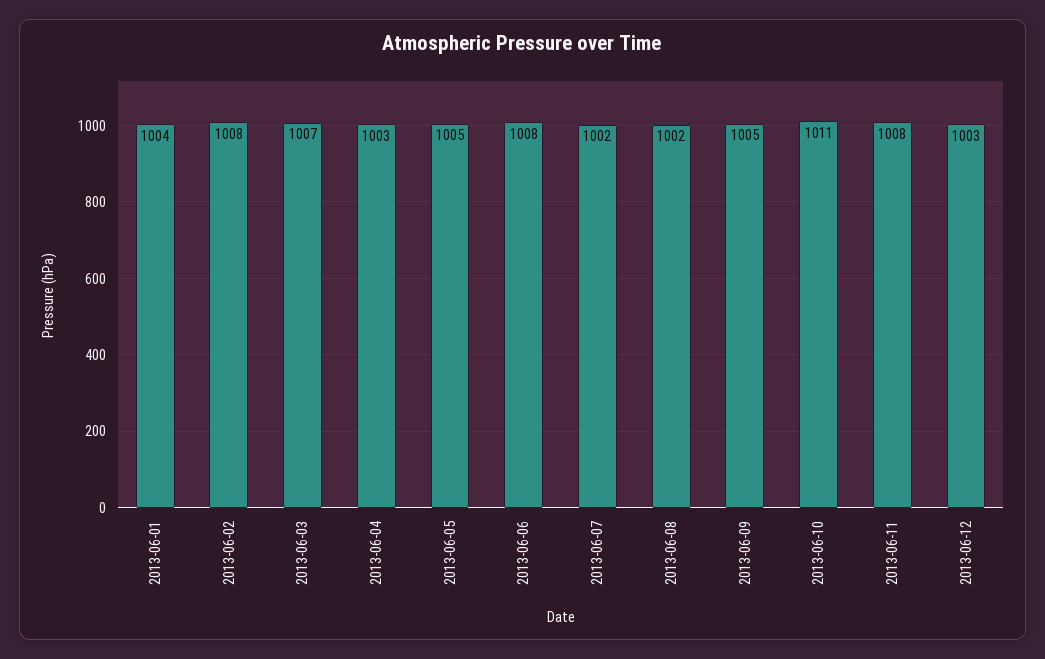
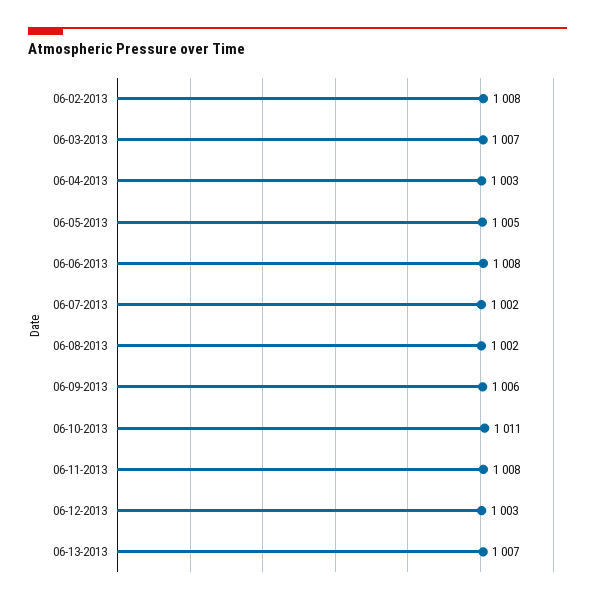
2013-06-01: 1004 -> none
2013-06-09: 1005 -> 1006
06-13-2013: none -> 1007

